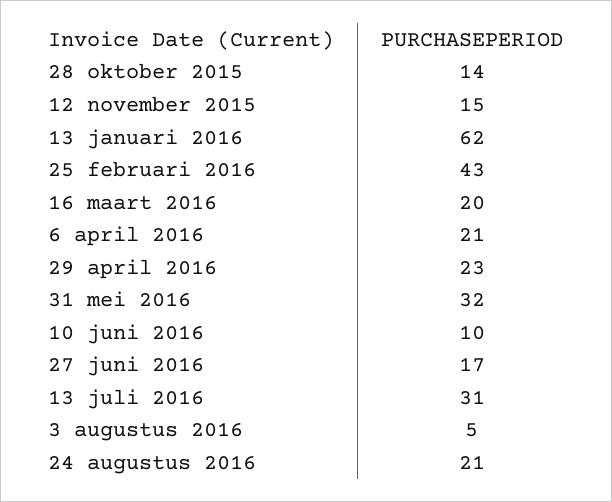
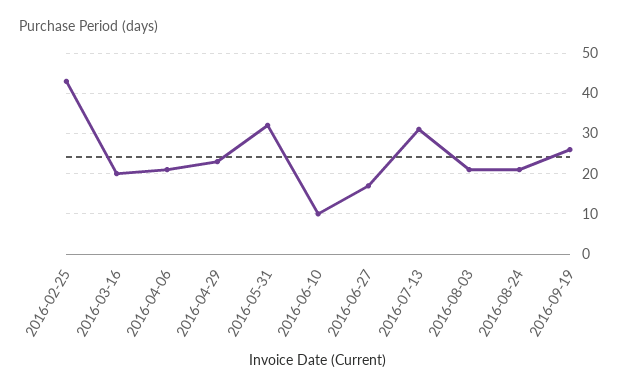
28 oktober 2015: 14 -> none
12 november 2015: 15 -> none
13 januari 2016: 62 -> none
3 augustus 2016: 5 -> 20
2016-09-19: none -> 25

